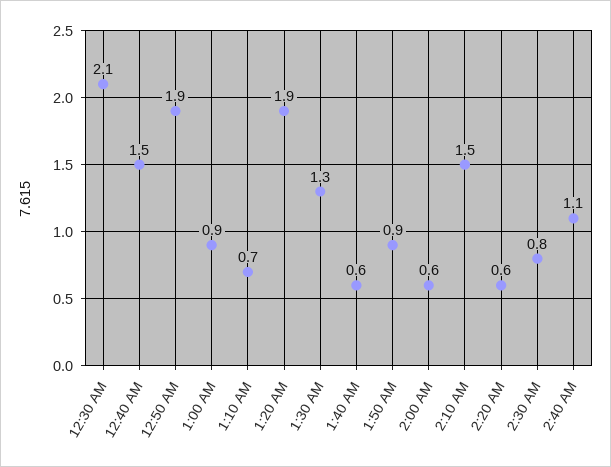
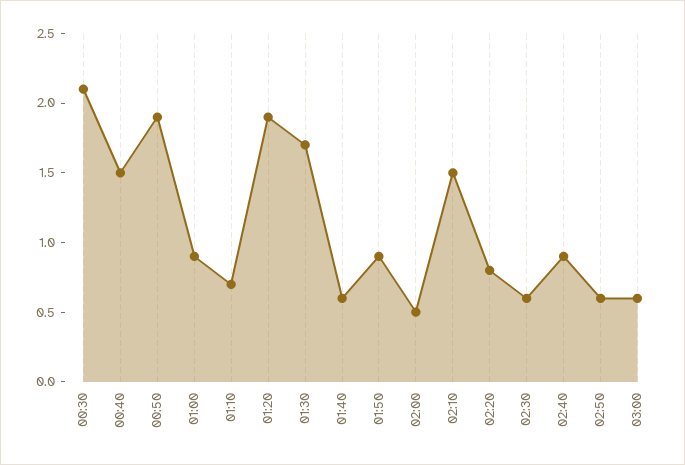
1:30 AM: 1.3 -> 1.7
2:00 AM: 0.6 -> 0.5
2:20 AM: 0.6 -> 0.8
2:30 AM: 0.8 -> 0.6
2:40 AM: 1.1 -> 0.9
02:50: none -> 0.6
03:00: none -> 0.6

